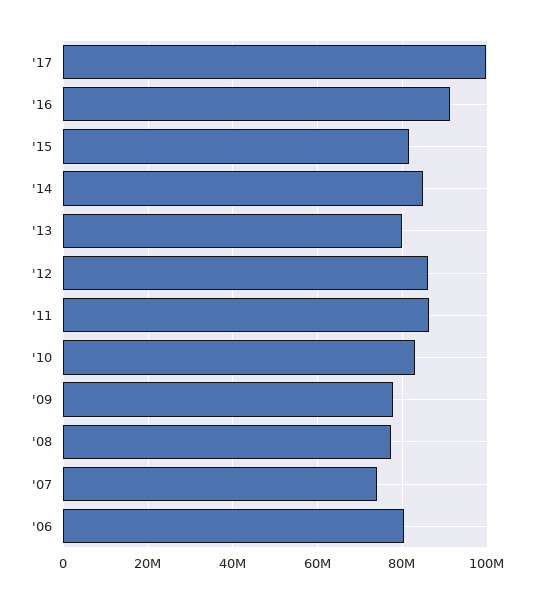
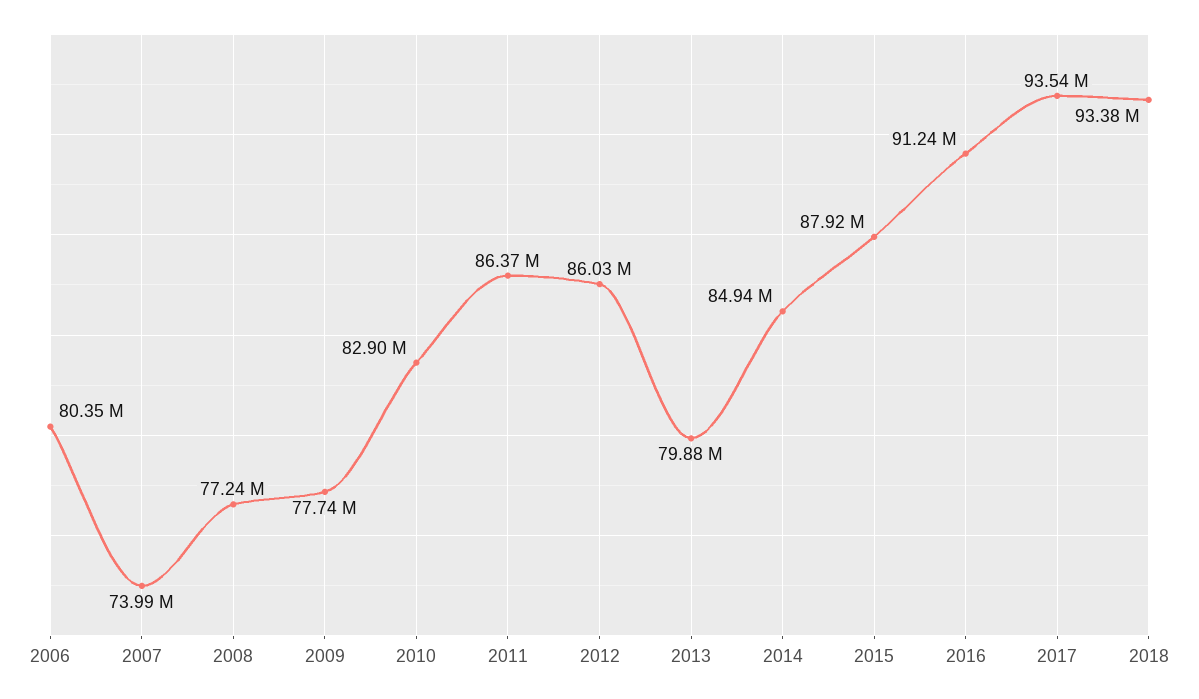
'17: 100000000 -> 93540000
'15: 82000000 -> 87920000
2018: none -> 93380000

